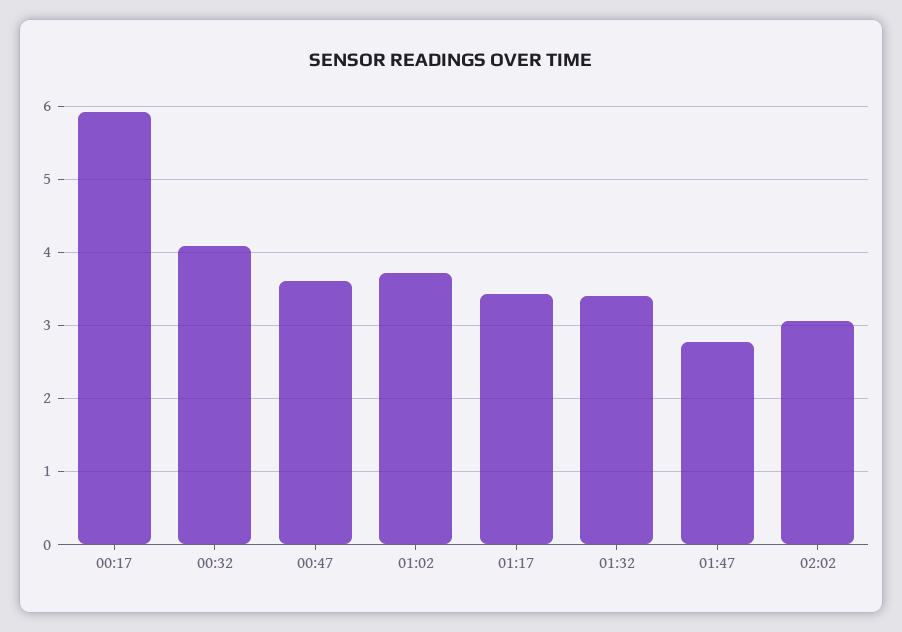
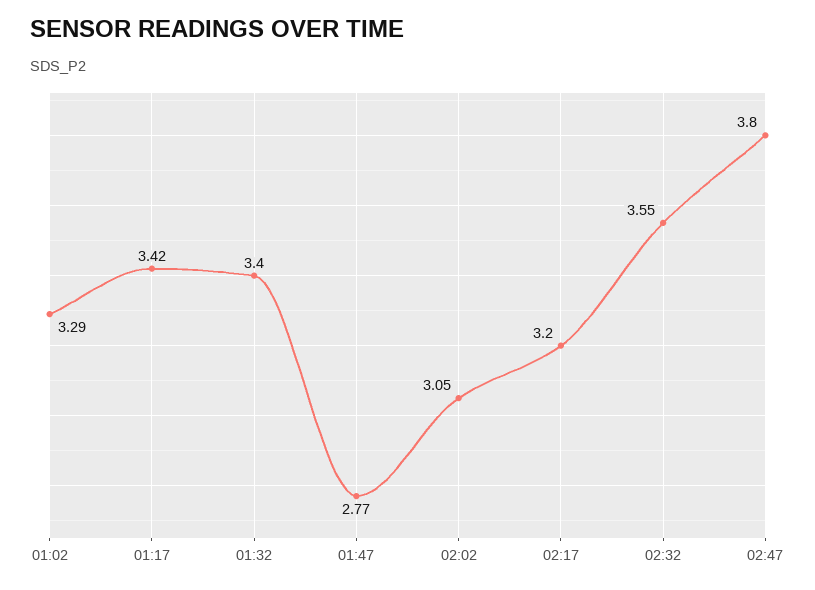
00:17: 5.9 -> none
00:32: 4.1 -> none
00:47: 3.6 -> none
01:02: 3.7 -> 3.29
02:17: none -> 3.2
02:32: none -> 3.55
02:47: none -> 3.8

